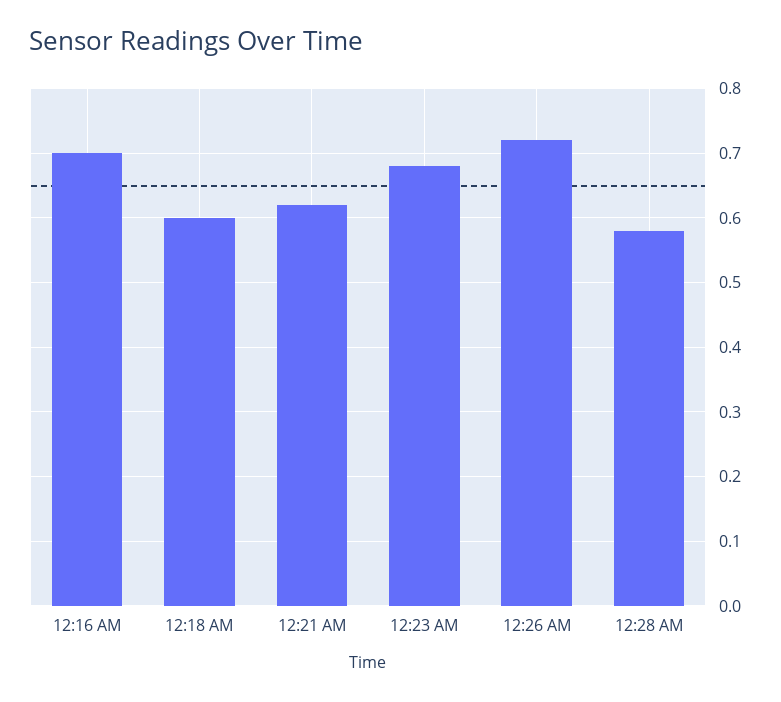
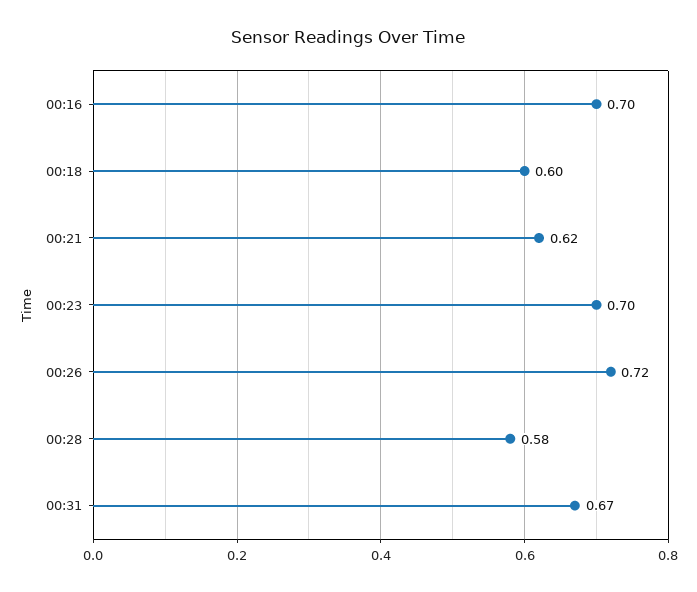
12:23 AM: 0.68 -> 0.7
00:31: none -> 0.67

